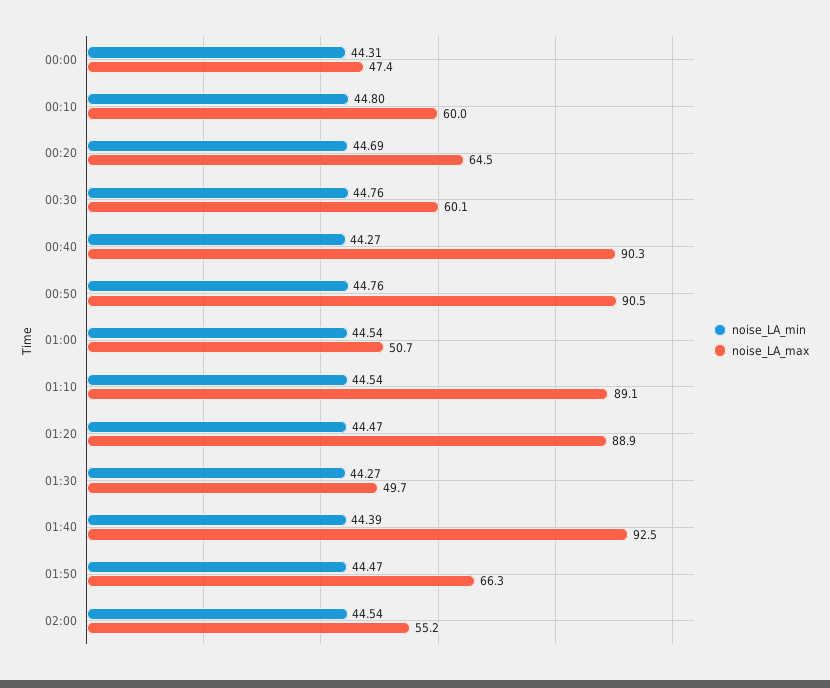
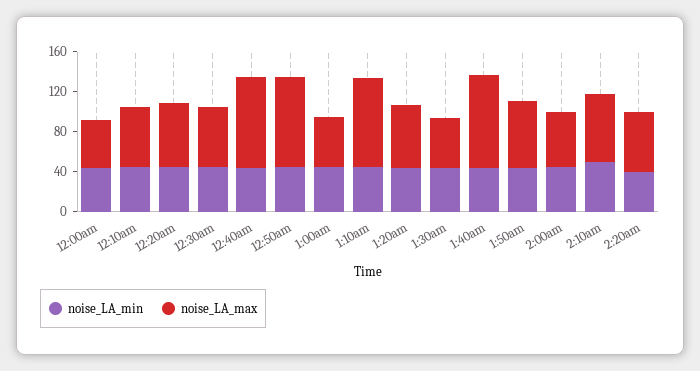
noise_LA_max, 01:20: 88.9 -> 60
noise_LA_min, 2:10am: none -> 50
noise_LA_max, 2:10am: none -> 70
noise_LA_min, 2:20am: none -> 40
noise_LA_max, 2:20am: none -> 60

